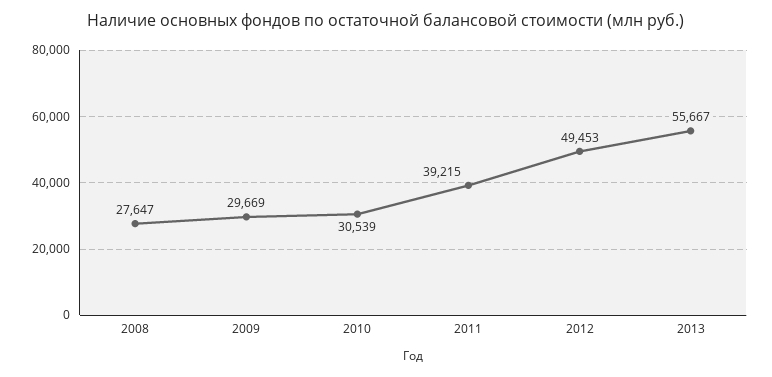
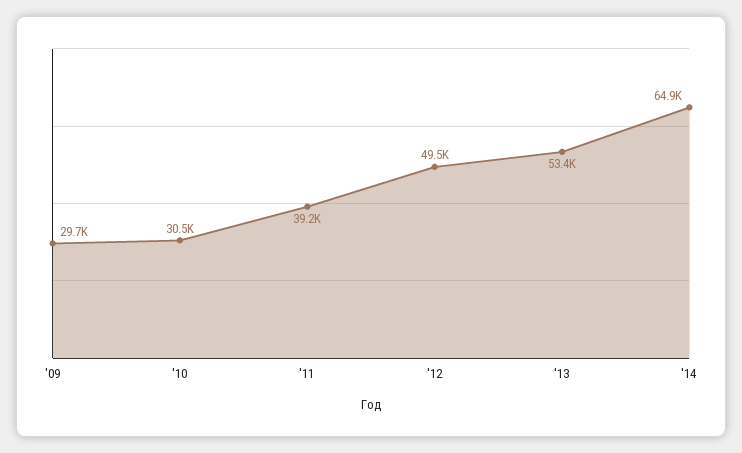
2008: 27647 -> none
2013: 55667 -> 53400
'14: none -> 64900

